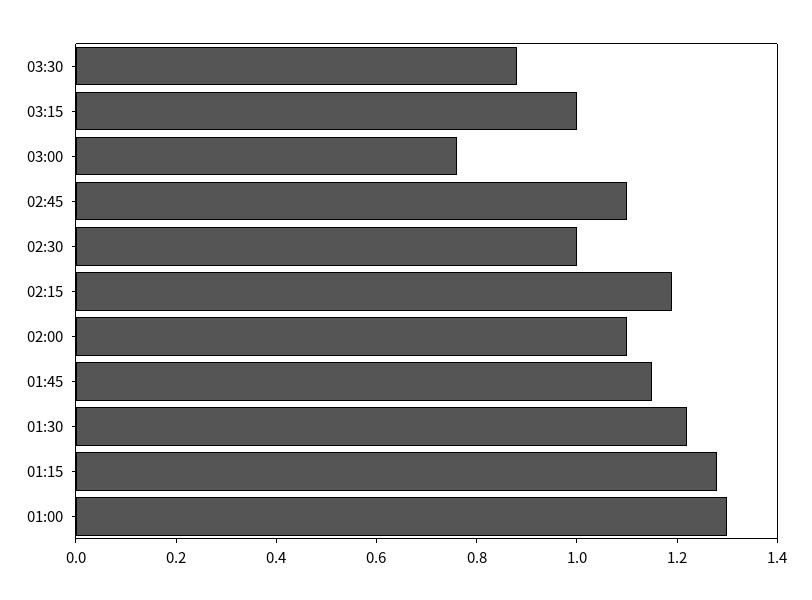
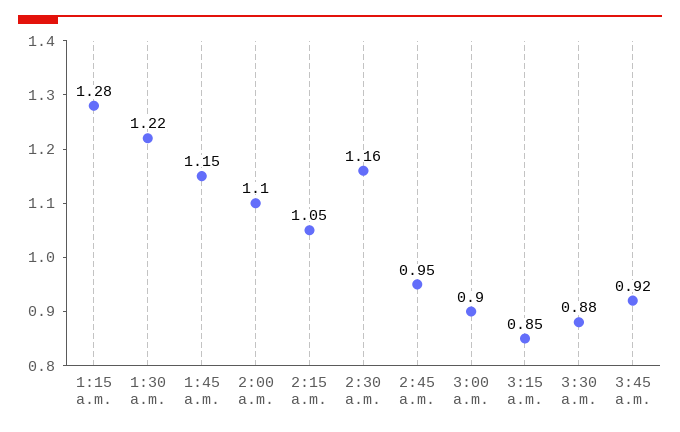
03:15: 1 -> 0.85
03:00: 0.75 -> 0.9
02:45: 1.1 -> 0.95
02:30: 1 -> 1.16
02:15: 1.2 -> 1.05
01:00: 1.3 -> none
3:45 a.m.: none -> 0.92

